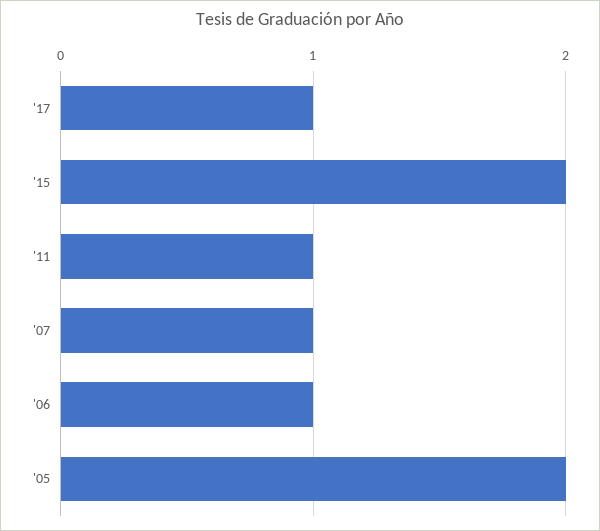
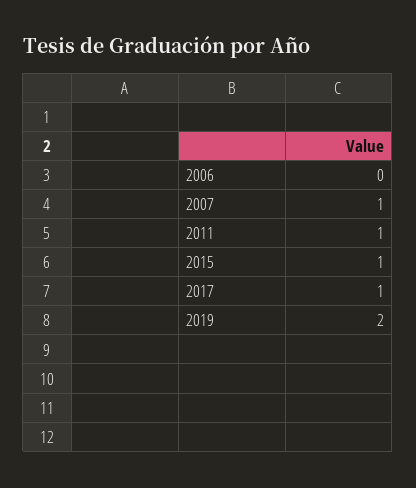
'15: 2 -> 1
'06: 1 -> 0
'05: 2 -> none
2019: none -> 2

